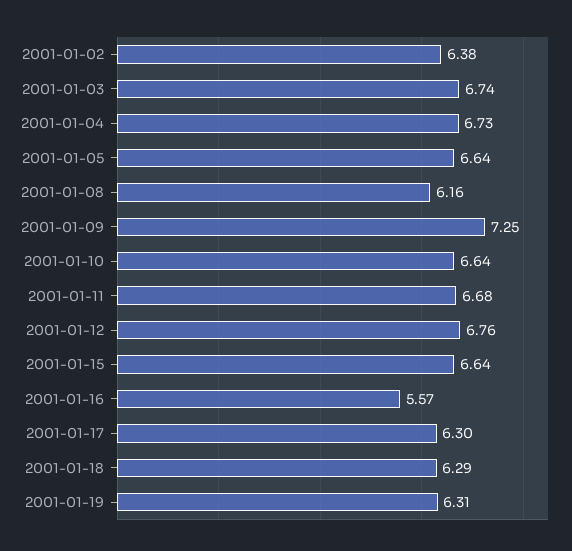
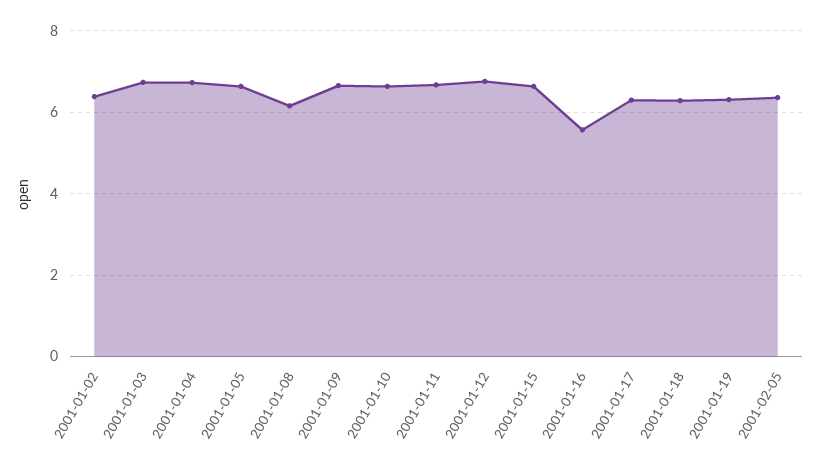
2001-01-09: 7.25 -> 6.6
2001-02-05: none -> 6.4

